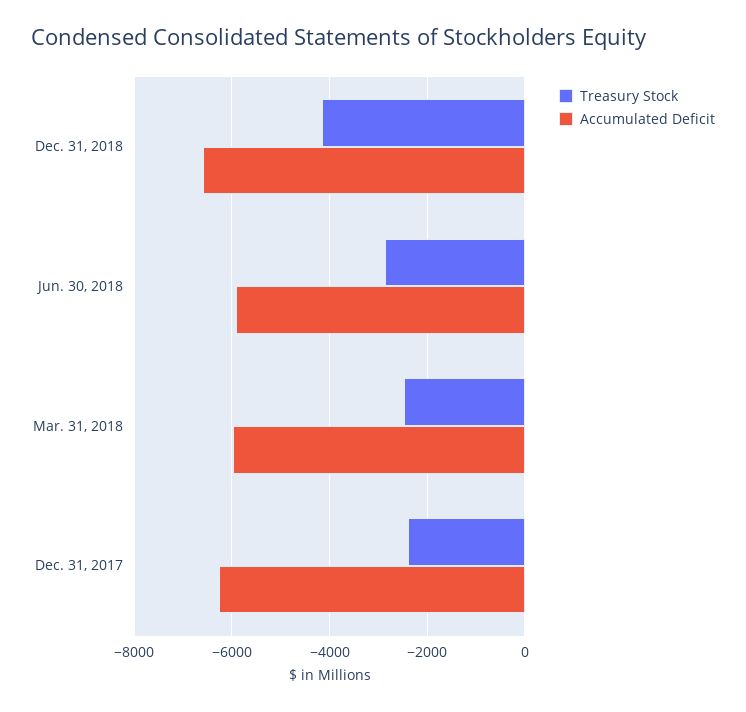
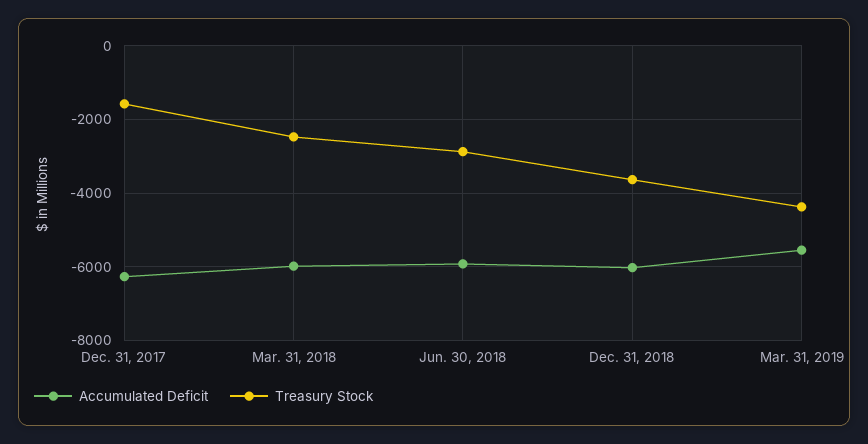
Treasury Stock, Dec. 31, 2018: -4200 -> -3600
Accumulated Deficit, Dec. 31, 2018: -6600 -> -6000
Treasury Stock, Dec. 31, 2017: -2400 -> -1600
Accumulated Deficit, Mar. 31, 2019: none -> -5600
Treasury Stock, Mar. 31, 2019: none -> -4400

